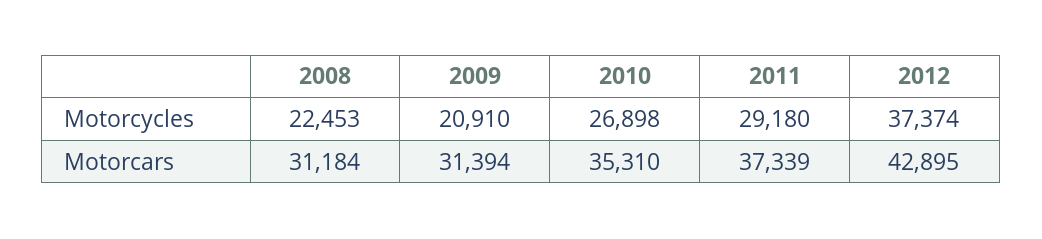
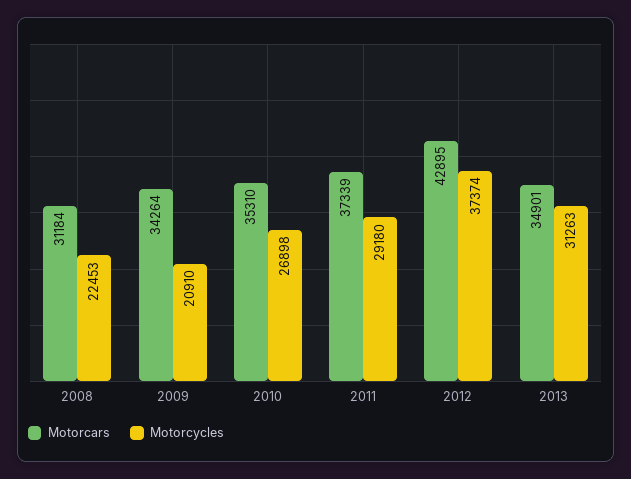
Motorcars, 2009: 31394 -> 34264
Motorcars, 2013: none -> 34901
Motorcycles, 2013: none -> 31263

